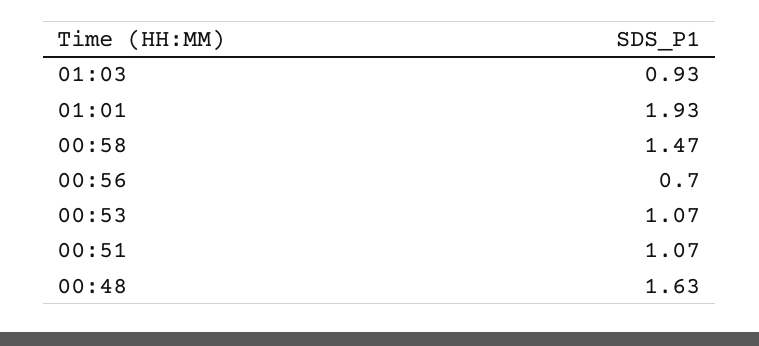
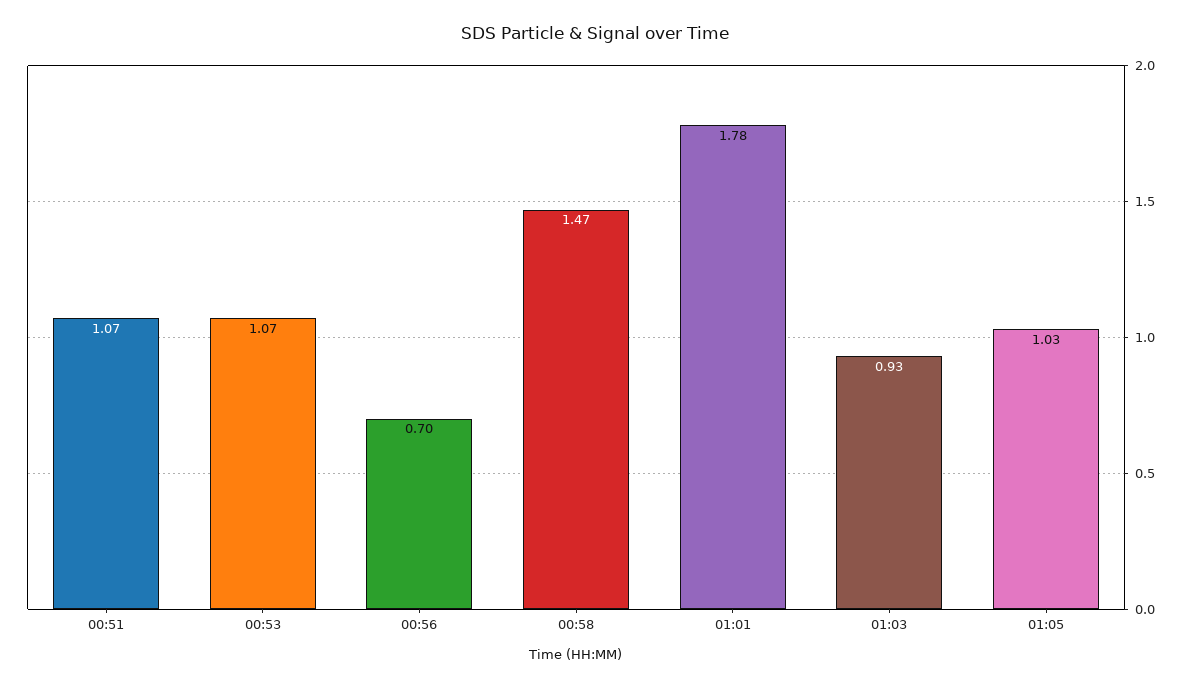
01:01: 1.93 -> 1.78
00:48: 1.63 -> none
01:05: none -> 1.03

